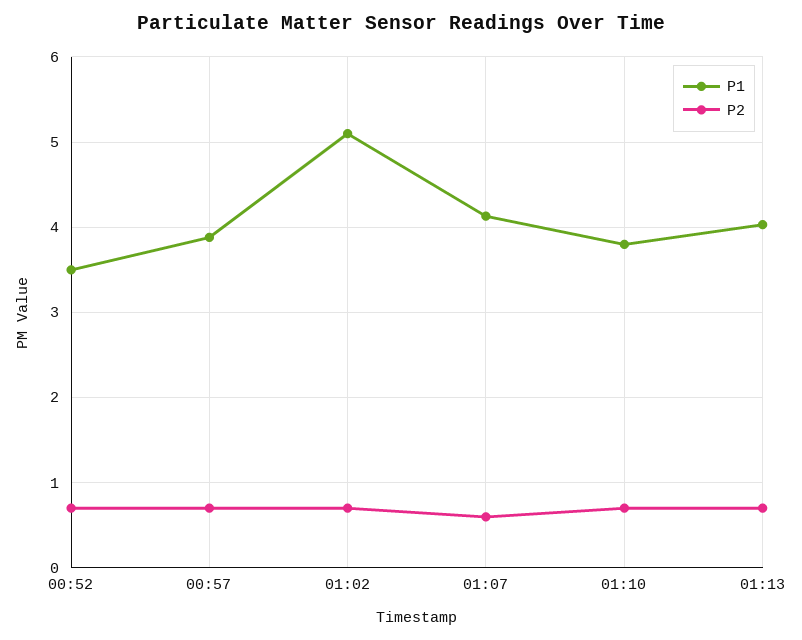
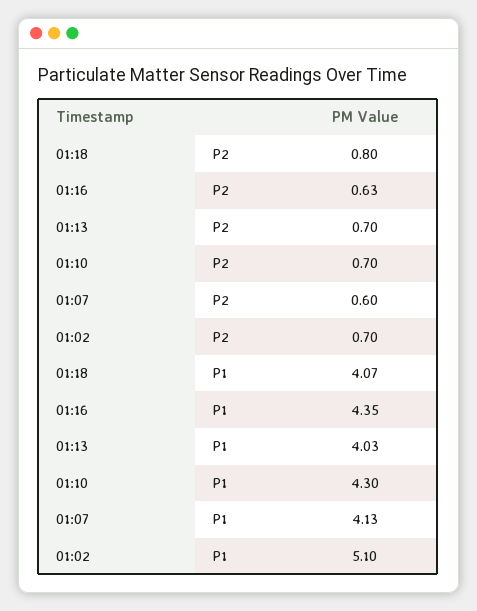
P1, 00:52: 3.5 -> none
P2, 00:52: 0.7 -> none
P1, 00:57: 3.9 -> none
P2, 00:57: 0.7 -> none
P1, 01:10: 3.8 -> 4.3
P2, 01:18: none -> 0.8
P2, 01:16: none -> 0.63
P1, 01:18: none -> 4.07
P1, 01:16: none -> 4.35

